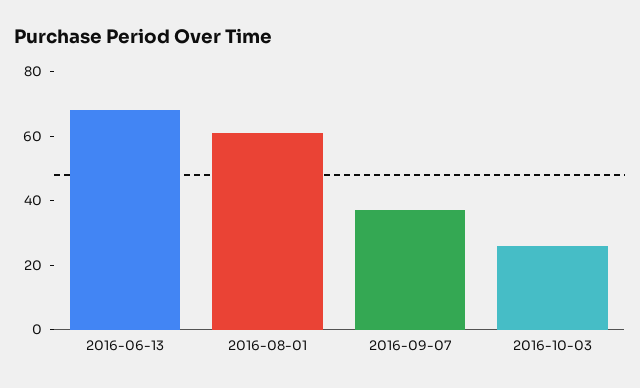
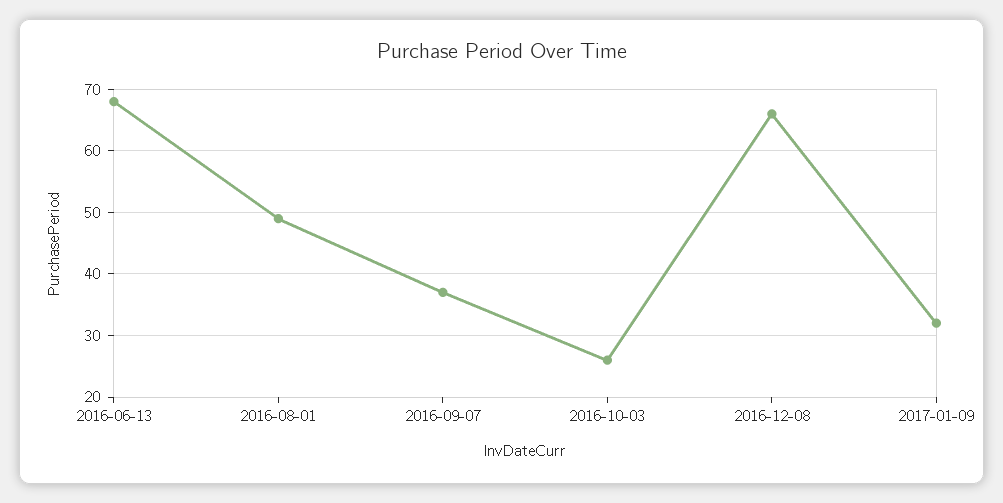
2016-08-01: 60 -> 49
2016-12-08: none -> 66
2017-01-09: none -> 32

